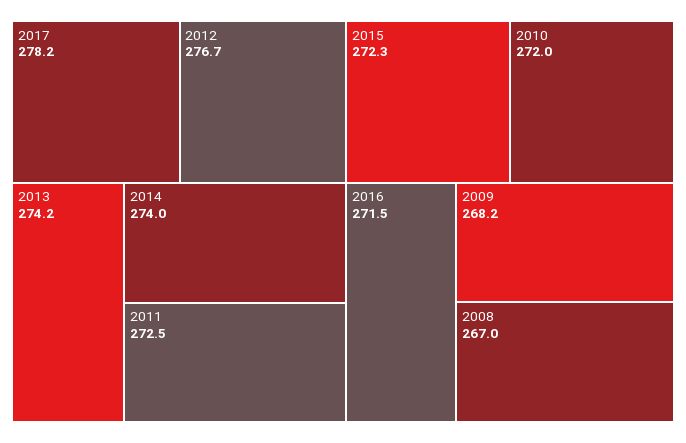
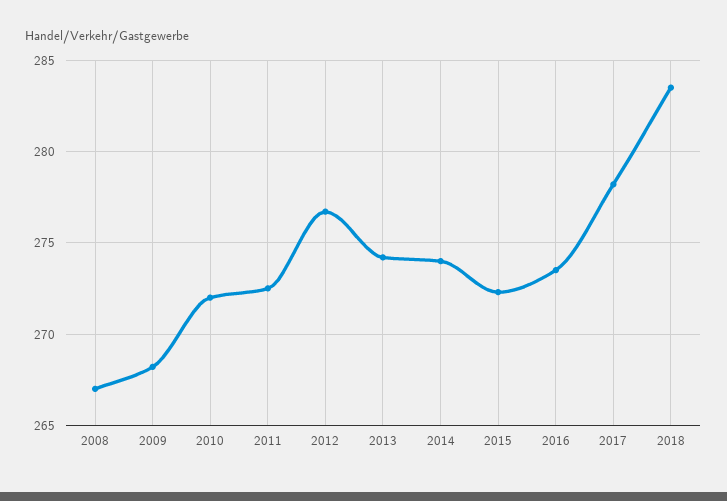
2016: 271.5 -> 273.5
2018: none -> 283.5

